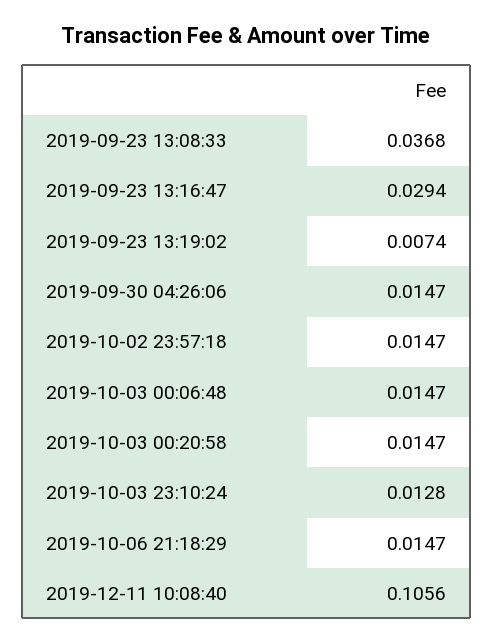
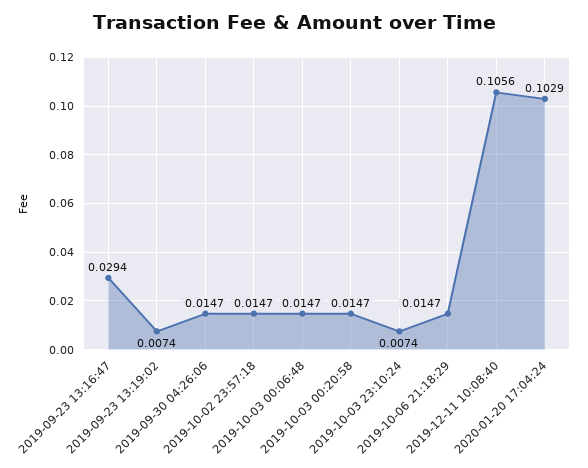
2019-09-23 13:08:33: 0.0368 -> none
2019-10-03 23:10:24: 0.0128 -> 0.0074
2020-01-20 17:04:24: none -> 0.1029

